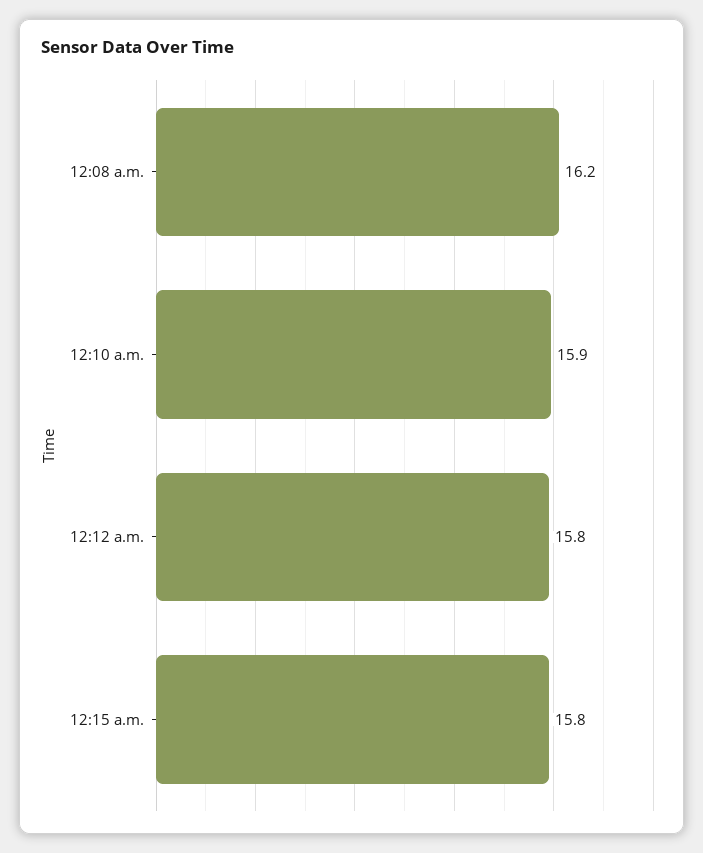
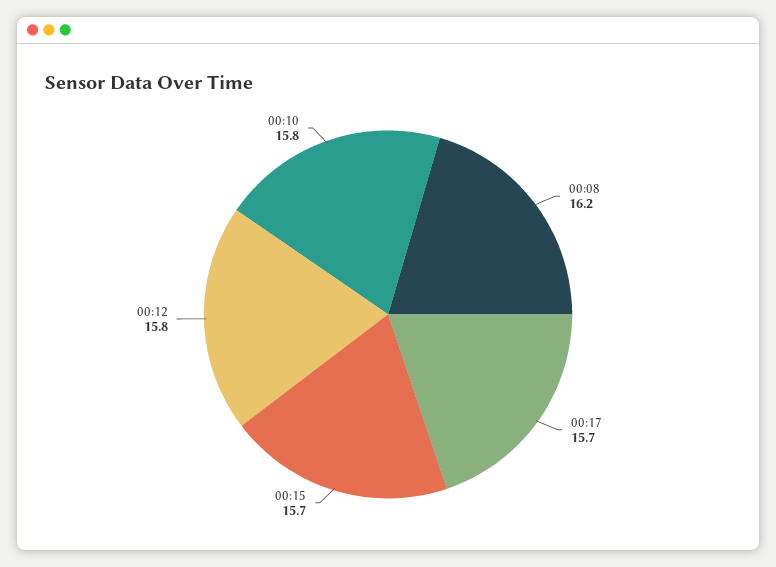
12:10 a.m.: 15.9 -> 15.8
12:15 a.m.: 15.8 -> 15.7
00:17: none -> 15.7

